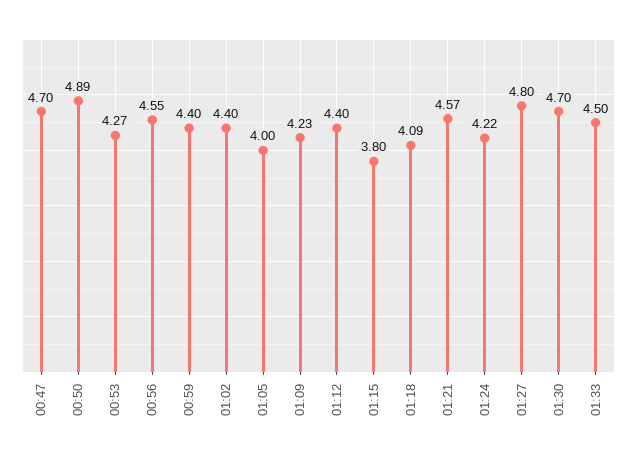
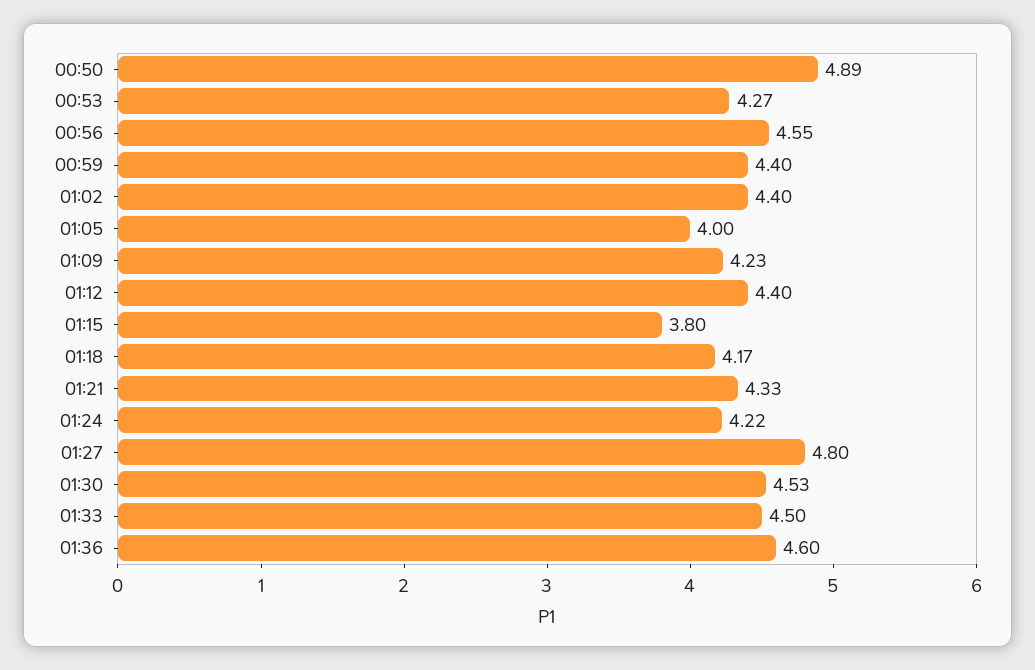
00:47: 4.7 -> none
01:18: 4.09 -> 4.17
01:21: 4.57 -> 4.33
01:30: 4.7 -> 4.53
01:36: none -> 4.6

